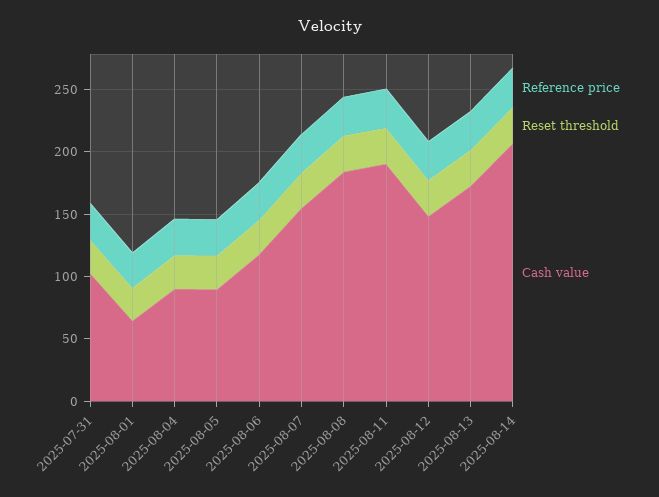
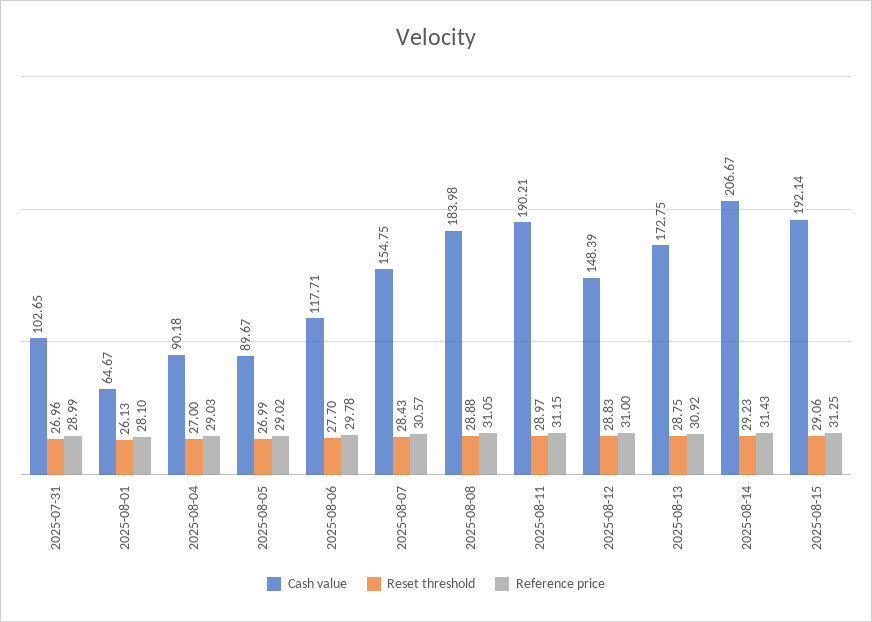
Cash value, 2025-08-15: none -> 192.14
Reset threshold, 2025-08-15: none -> 29.06
Reference price, 2025-08-15: none -> 31.25

